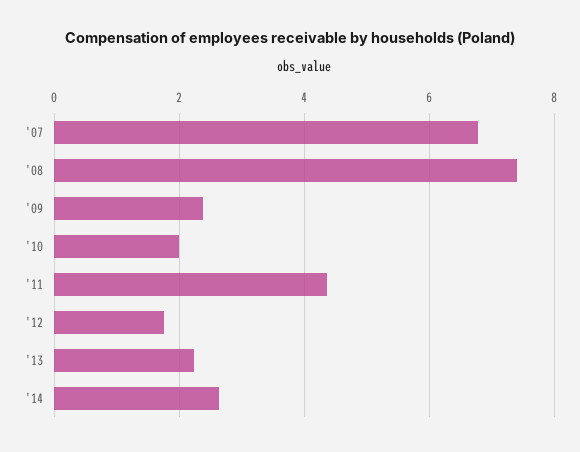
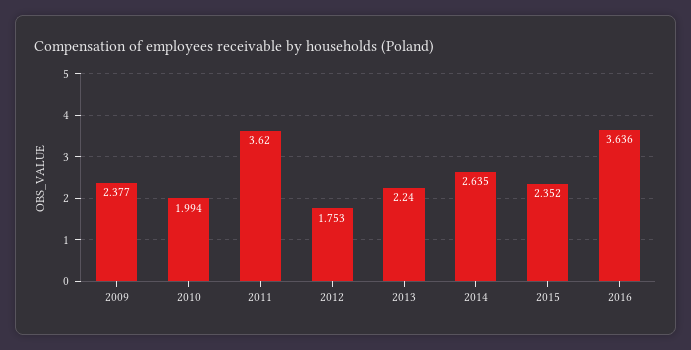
'07: 6.8 -> none
'08: 7.4 -> none
'11: 4.4 -> 3.62
2015: none -> 2.352
2016: none -> 3.636

